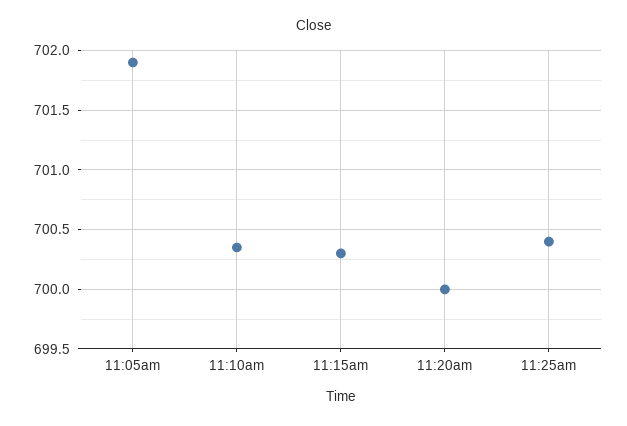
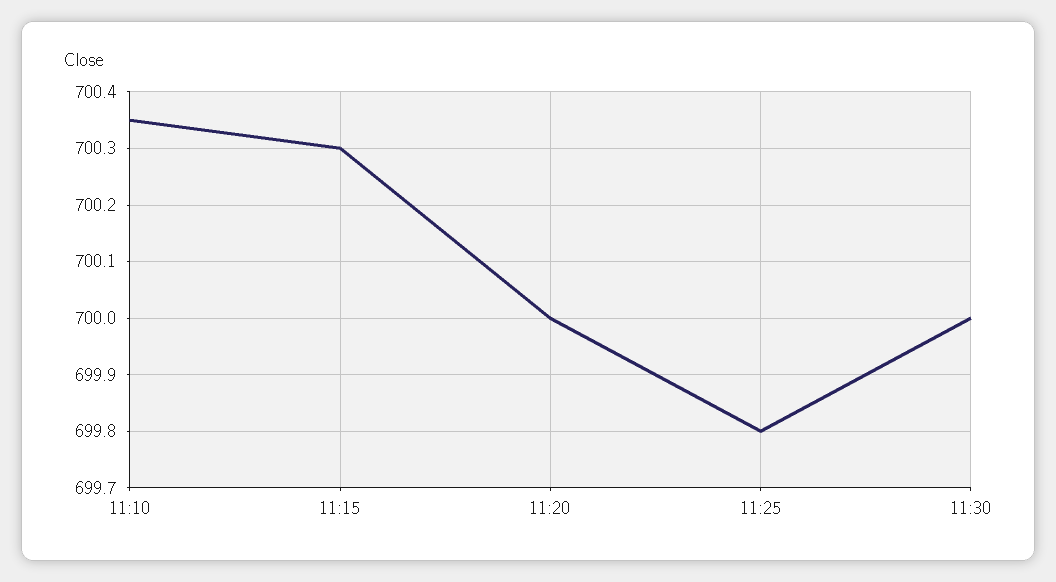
11:05am: 701.9 -> none
11:25am: 700.4 -> 699.8
11:30: none -> 700

